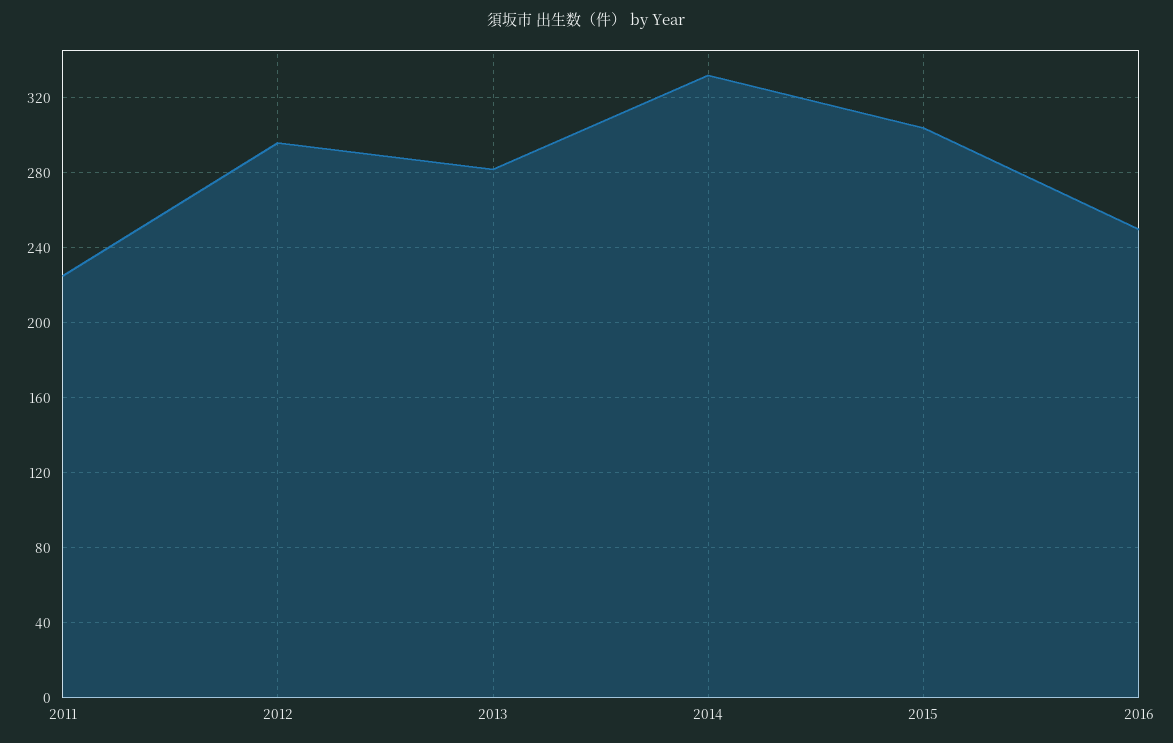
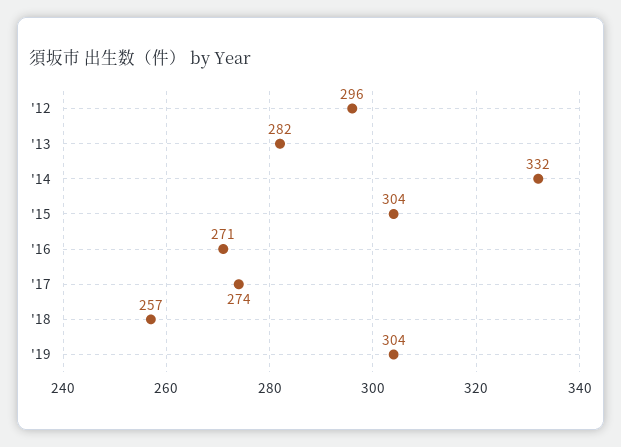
2011: 225 -> none
2016: 250 -> 271
'17: none -> 274
'18: none -> 257
'19: none -> 304

